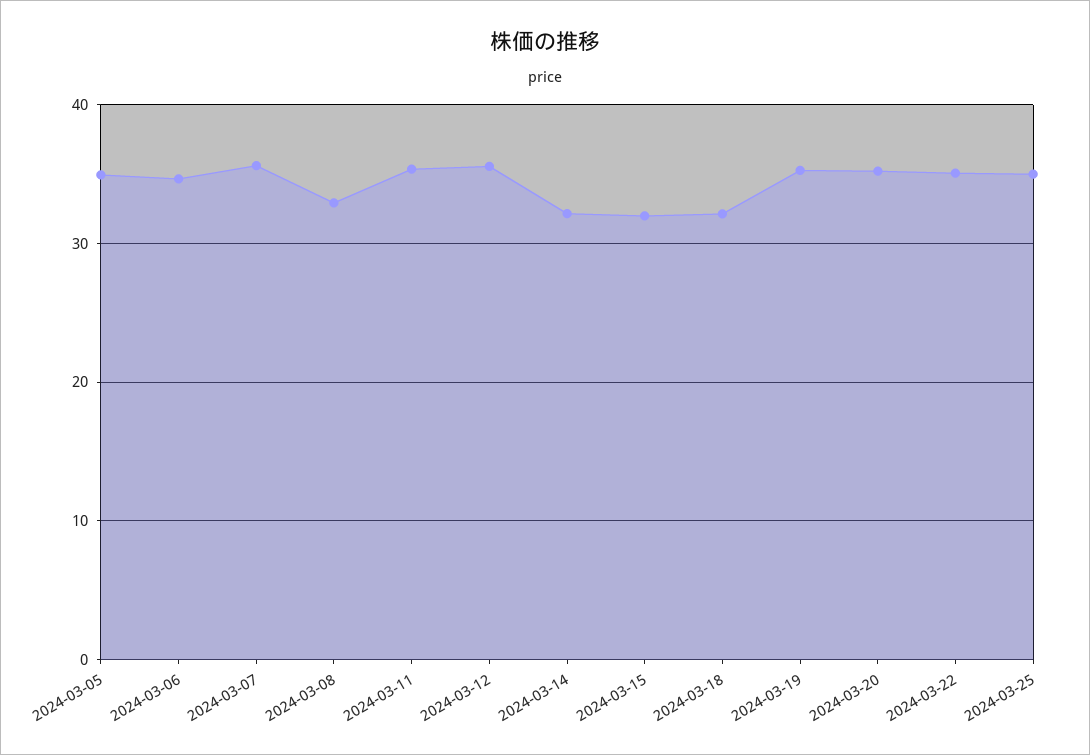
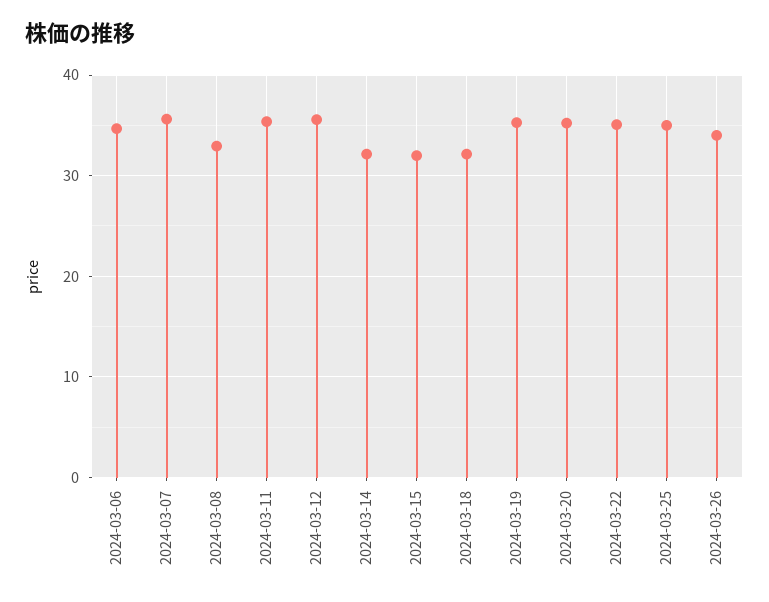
2024-03-05: 35 -> none
2024-03-26: none -> 34

